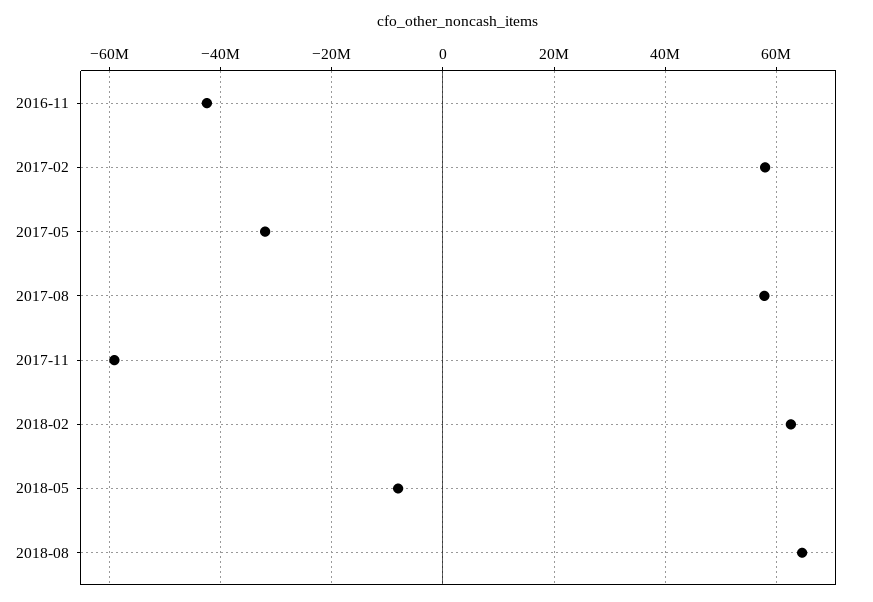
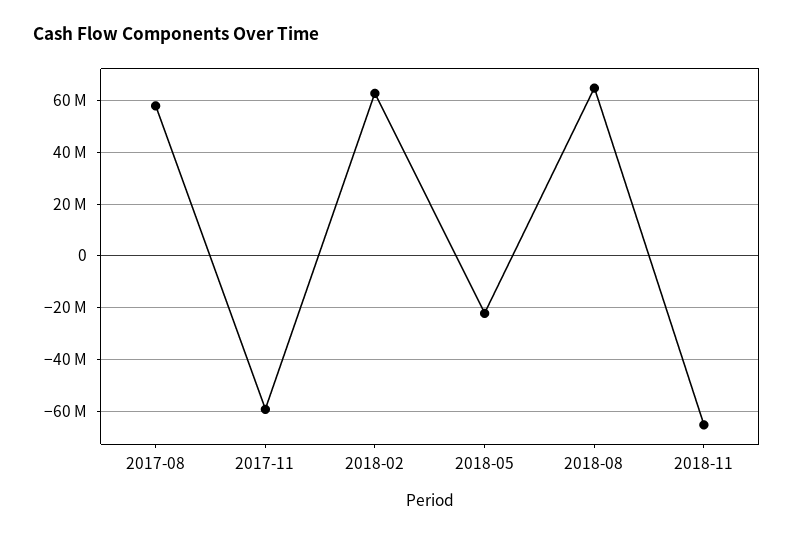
2016-11: -42000000 -> none
2017-02: 58000000 -> none
2017-05: -32000000 -> none
2018-05: -8000000 -> -22500000
2018-11: none -> -65000000

